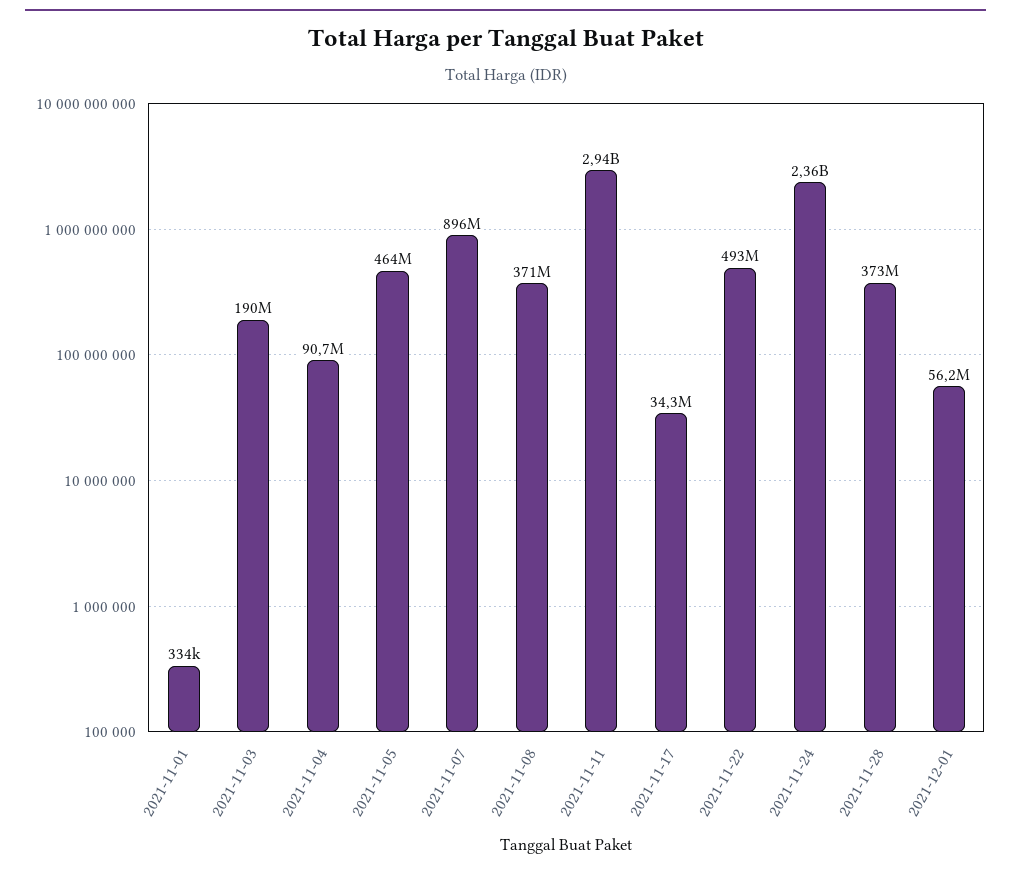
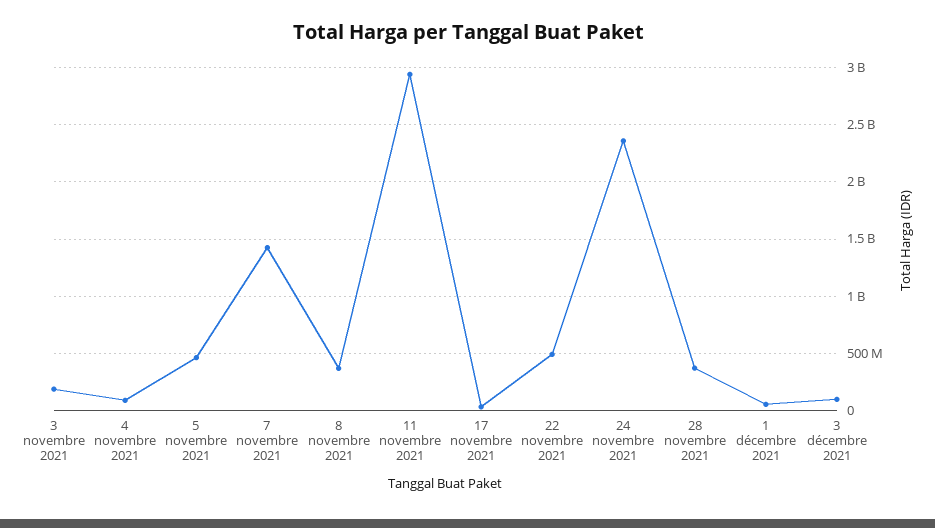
2021-11-01: 334000 -> none
2021-11-07: 896000000 -> 1400000000
3 décembre 2021: none -> 100000000

